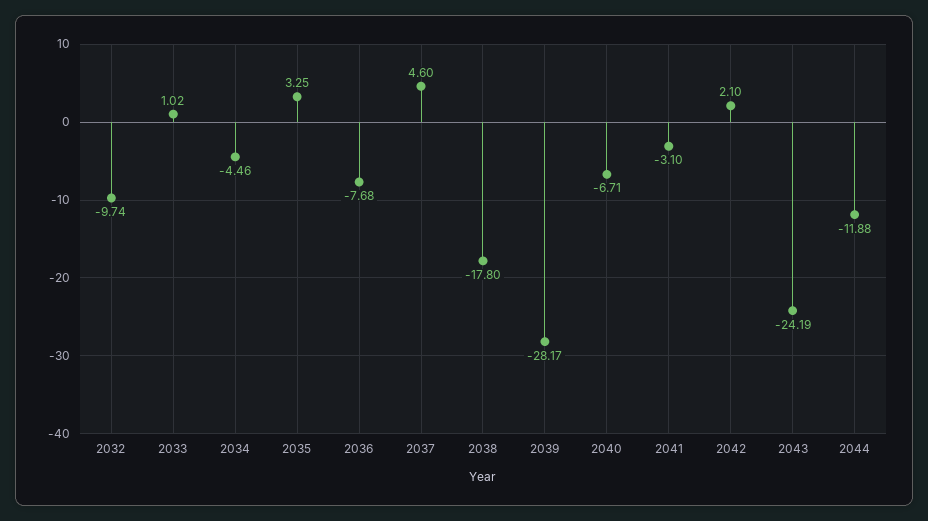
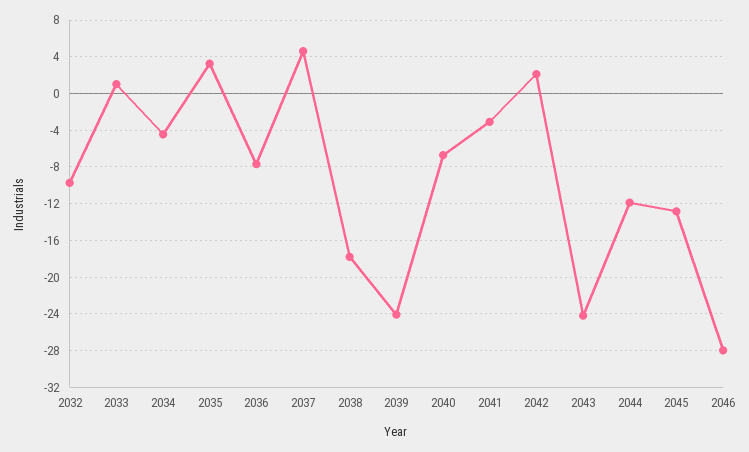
2039: -28.17 -> -24
2045: none -> -13
2046: none -> -28

